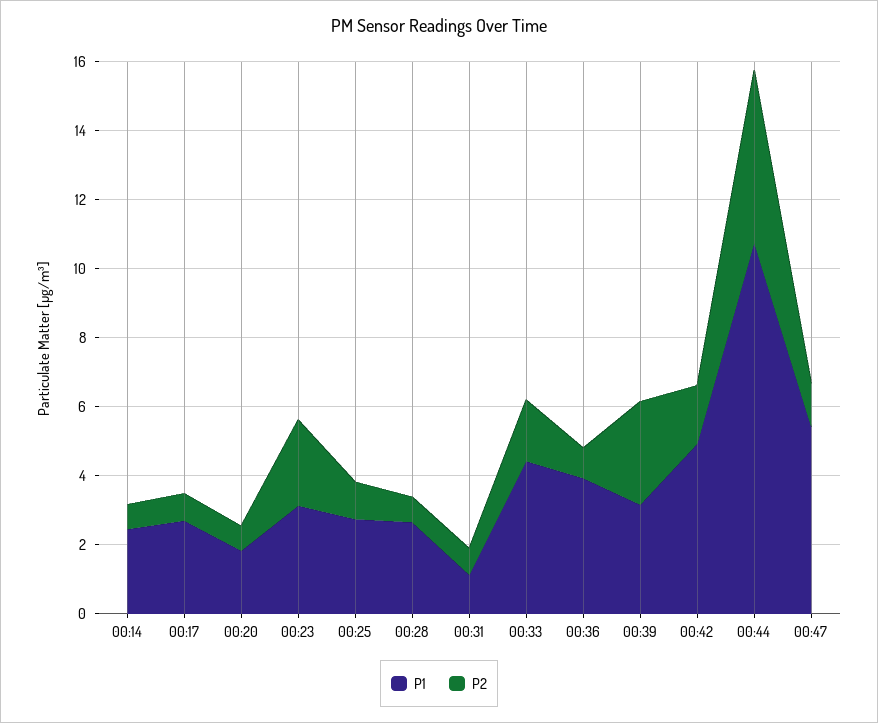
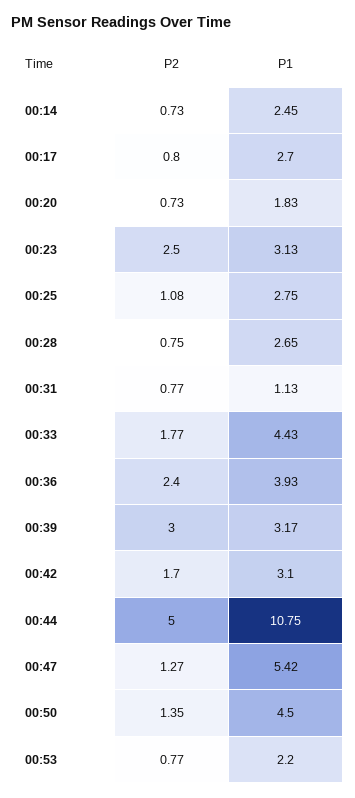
P2, 00:36: 1 -> 2.4
P1, 00:42: 5 -> 3.1
P2, 00:50: none -> 1.35
P1, 00:50: none -> 4.5
P2, 00:53: none -> 0.77
P1, 00:53: none -> 2.2

